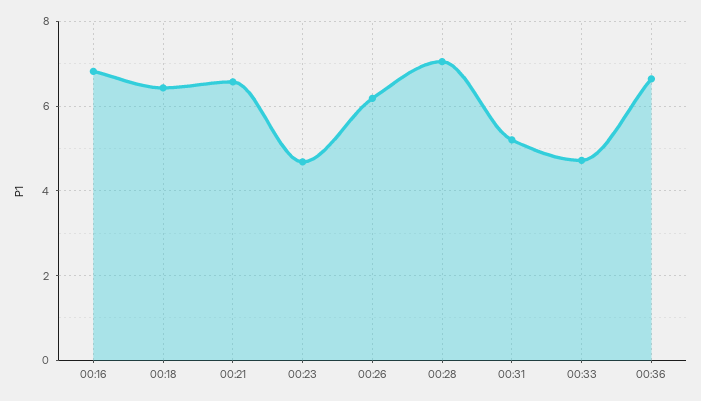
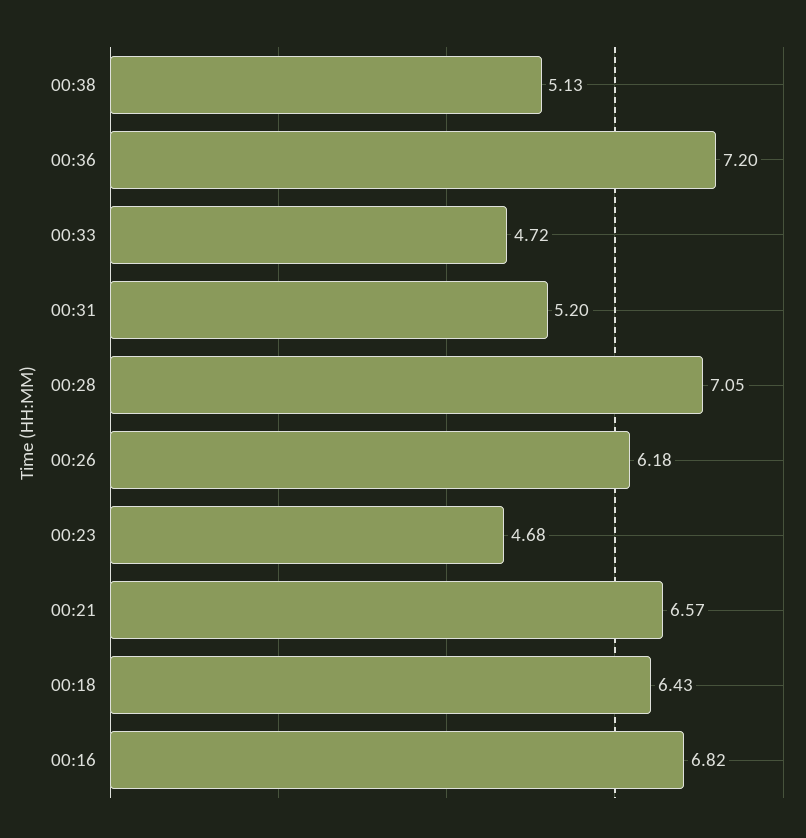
00:36: 6.6 -> 7.2
00:38: none -> 5.13

